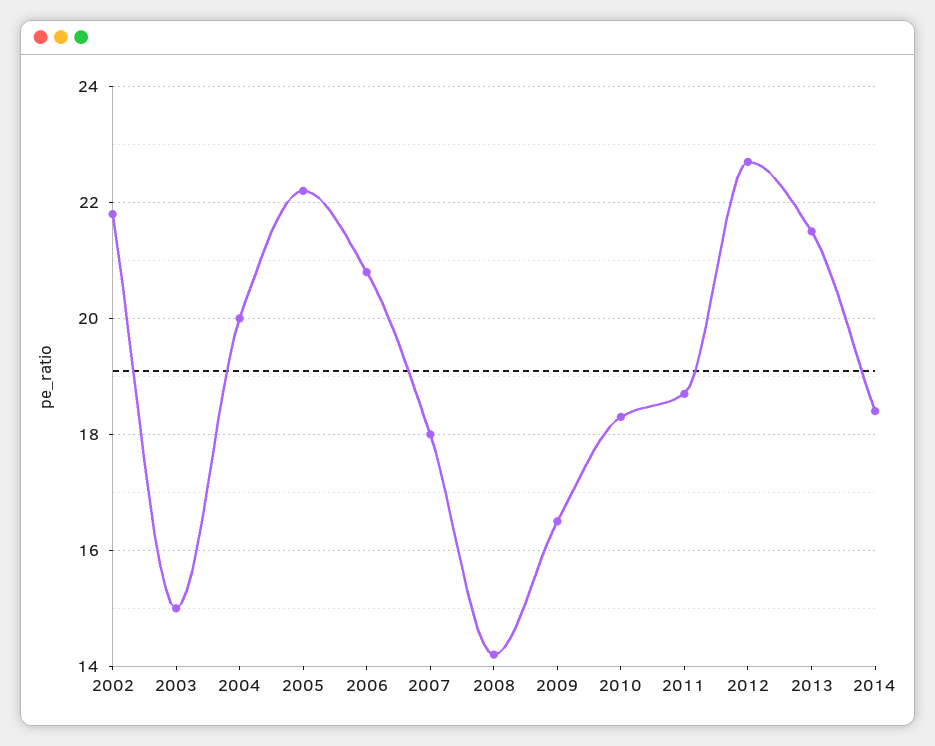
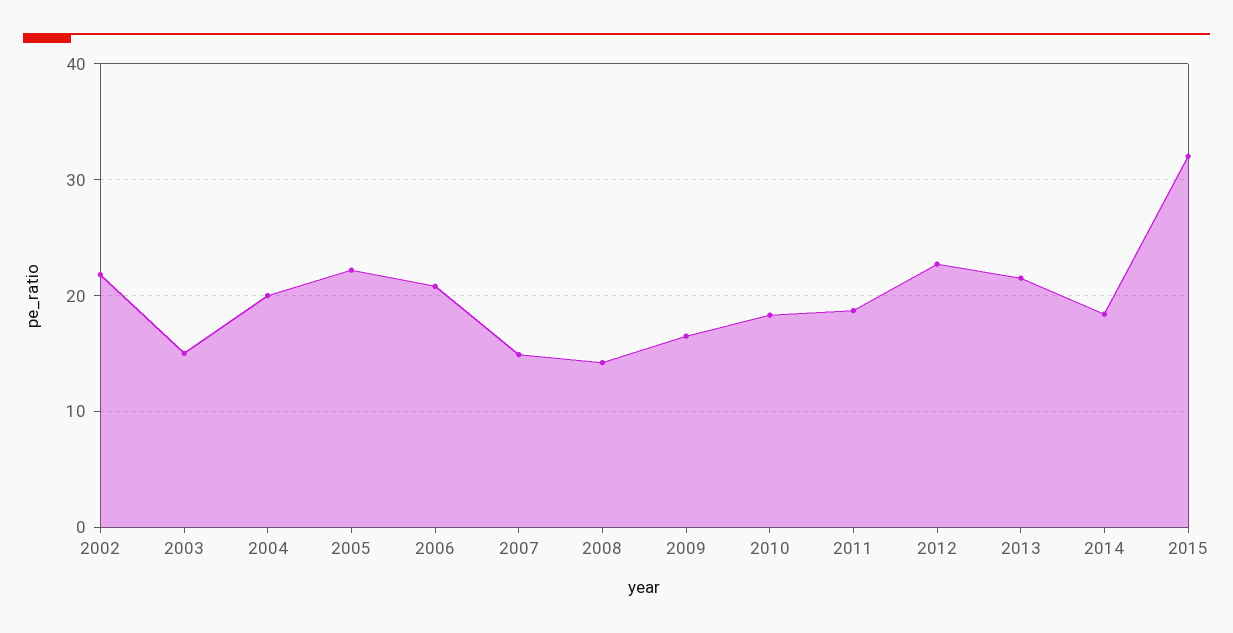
2007: 18 -> 15
2015: none -> 32

